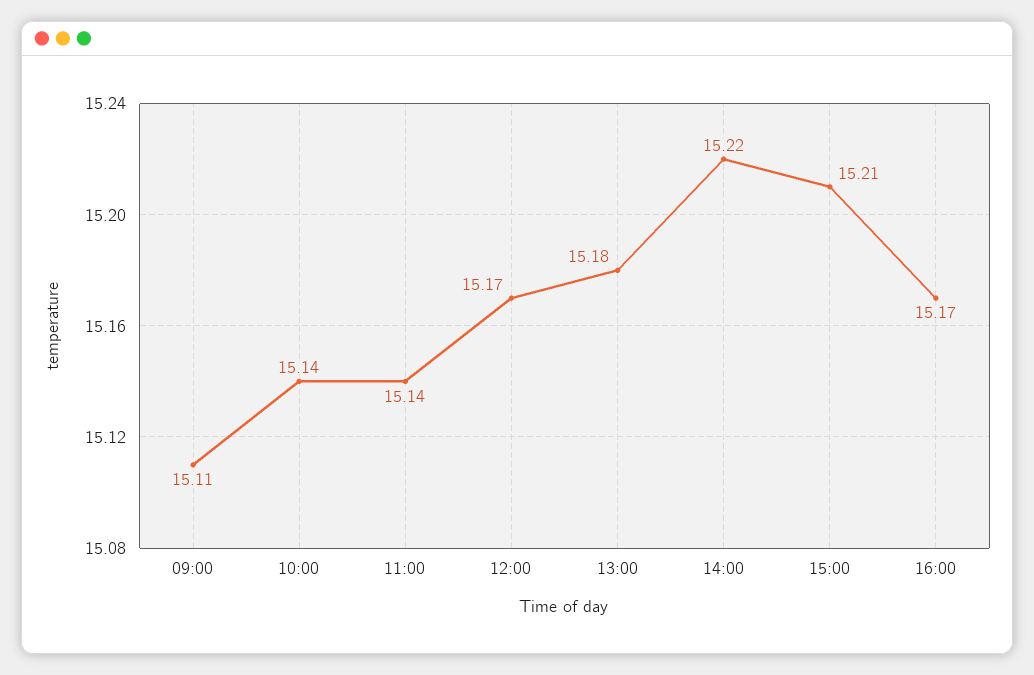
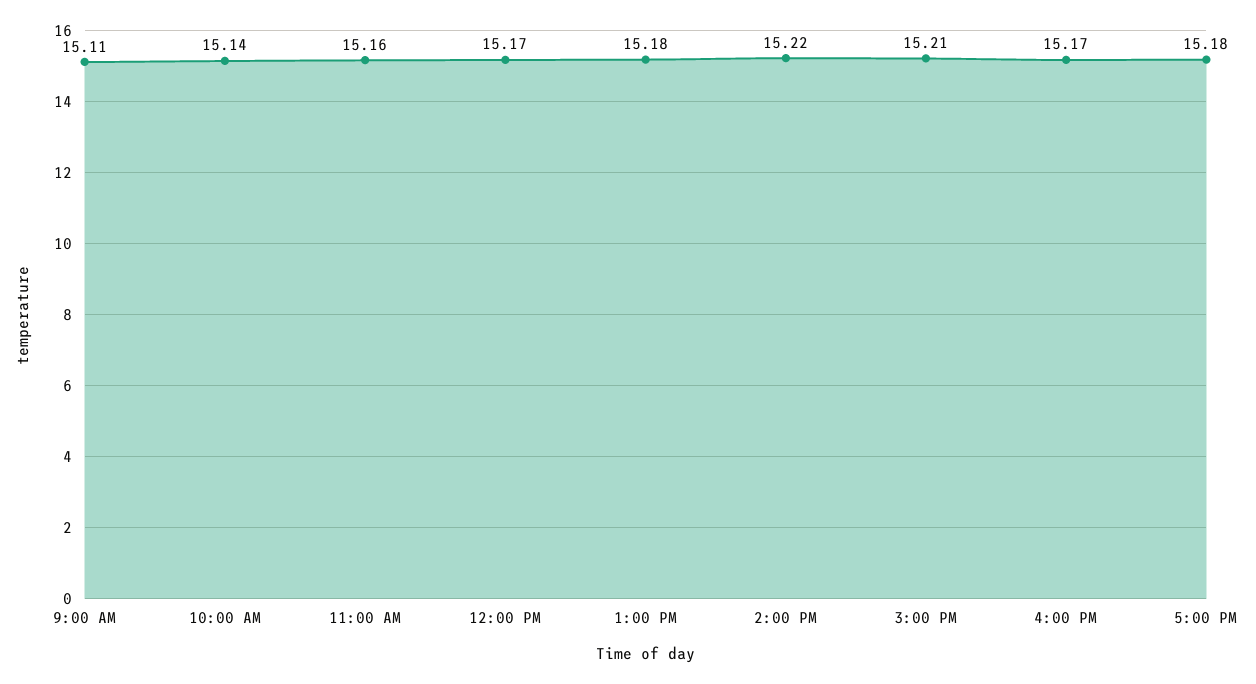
11:00: 15.14 -> 15.16
5:00 PM: none -> 15.18

